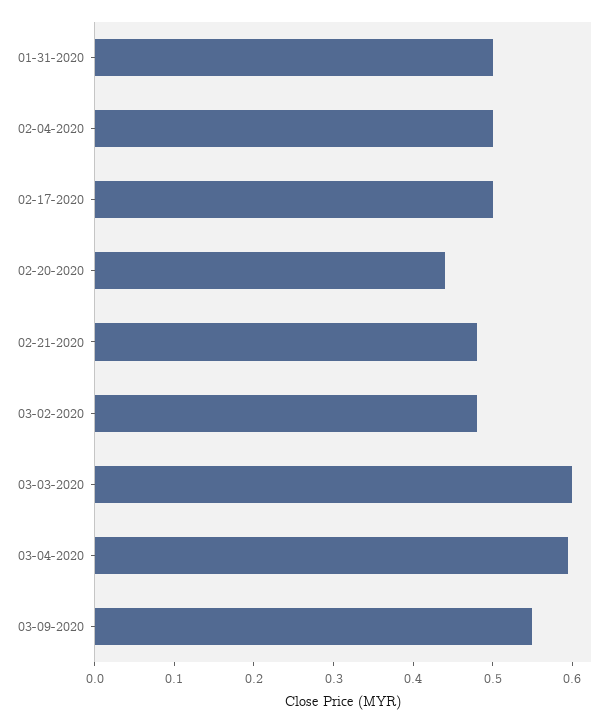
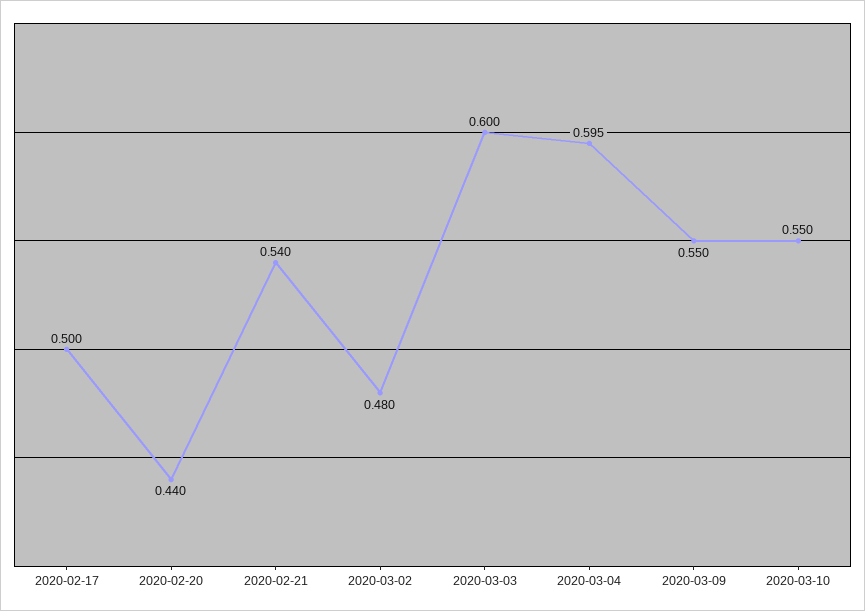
01-31-2020: 0.5 -> none
02-04-2020: 0.5 -> none
02-21-2020: 0.48 -> 0.54
2020-03-10: none -> 0.55

